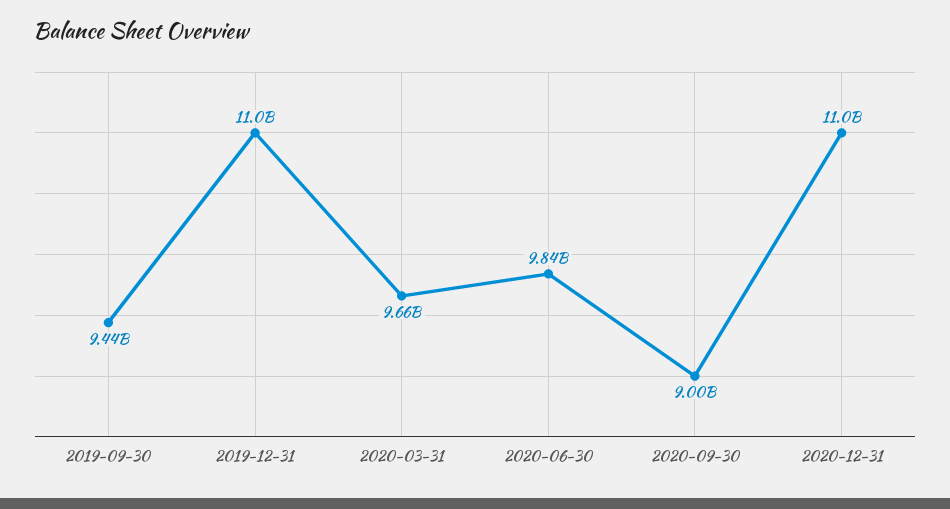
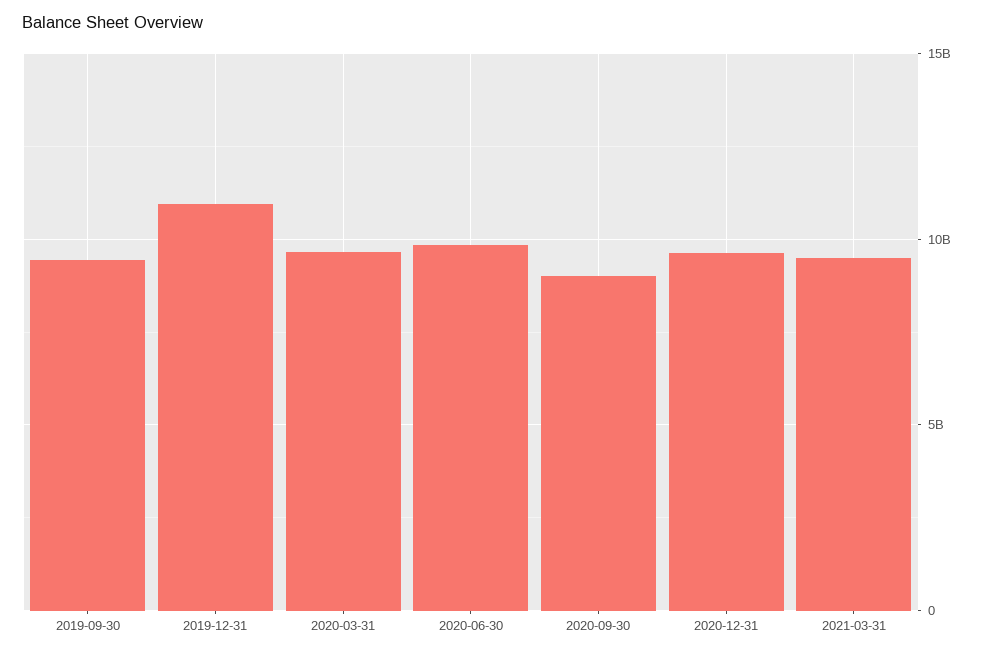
2020-12-31: 11000000000 -> 9500000000
2021-03-31: none -> 9500000000

